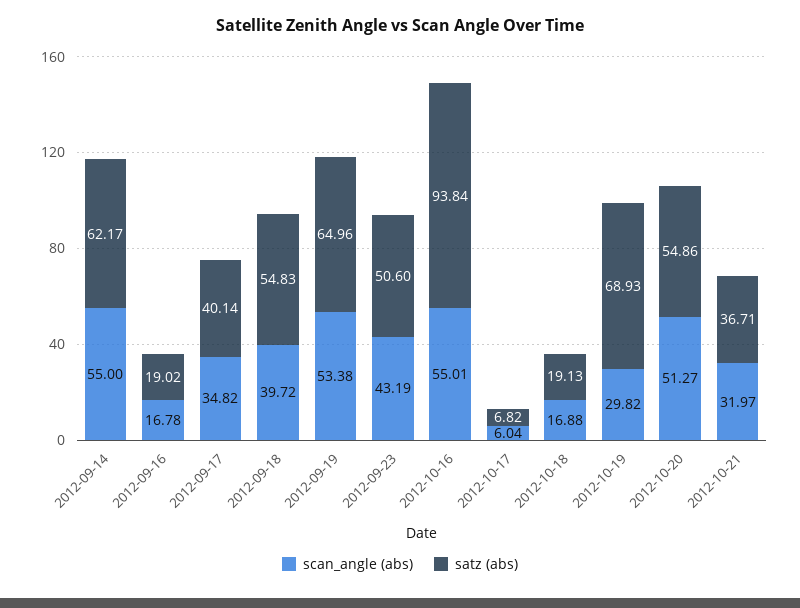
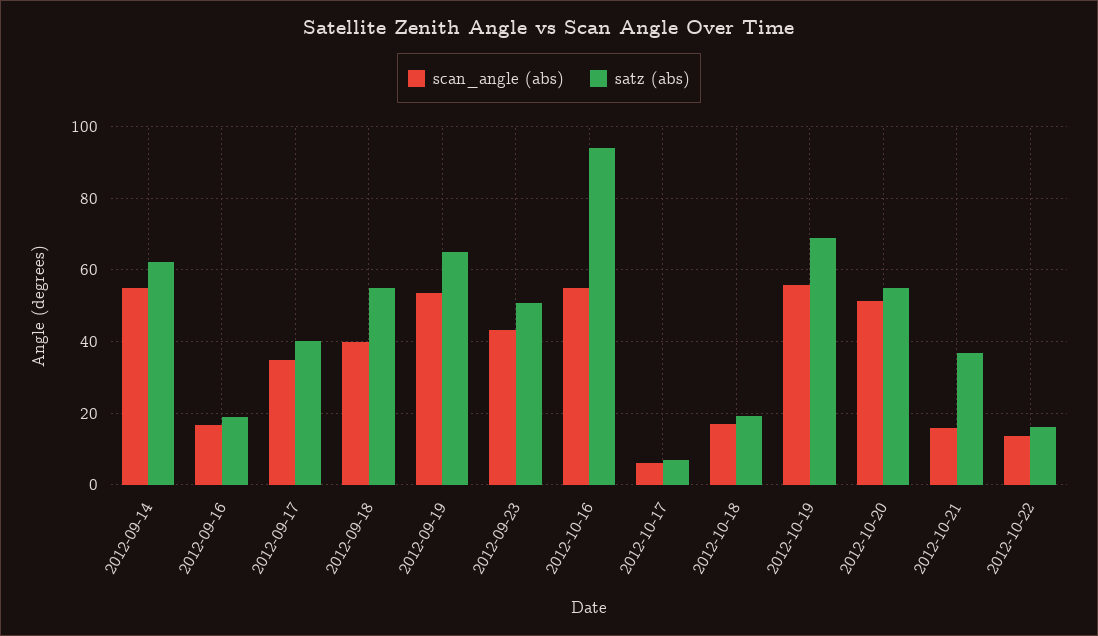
scan_angle (abs), 2012-10-19: 29.82 -> 56
scan_angle (abs), 2012-10-21: 31.97 -> 16
scan_angle (abs), 2012-10-22: none -> 14
satz (abs), 2012-10-22: none -> 16

